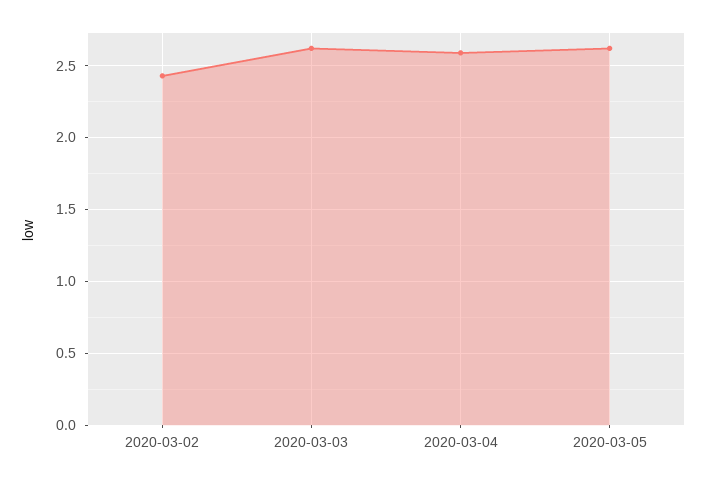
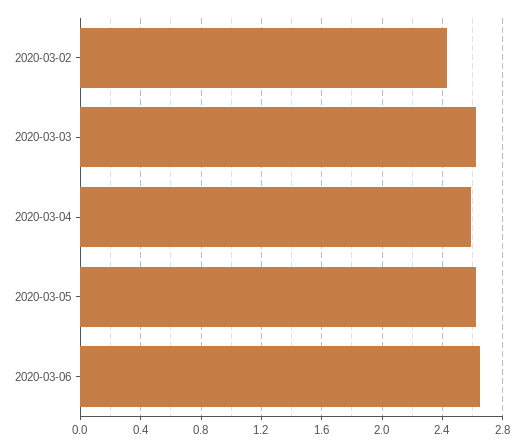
2020-03-06: none -> 2.65

